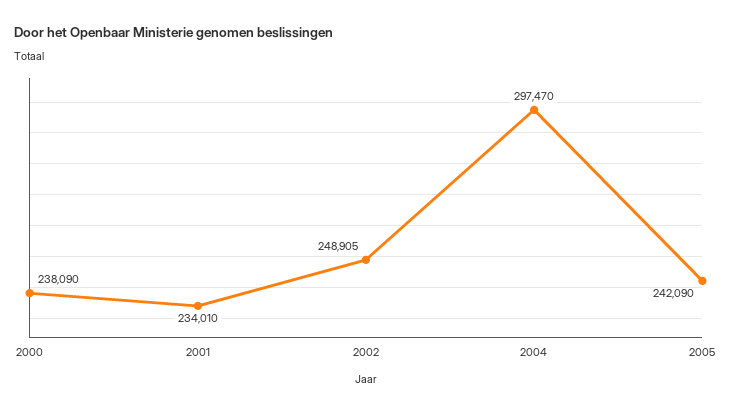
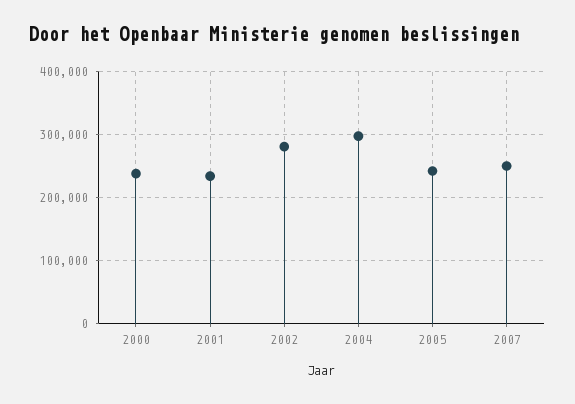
2002: 248905 -> 280000
2007: none -> 250000

